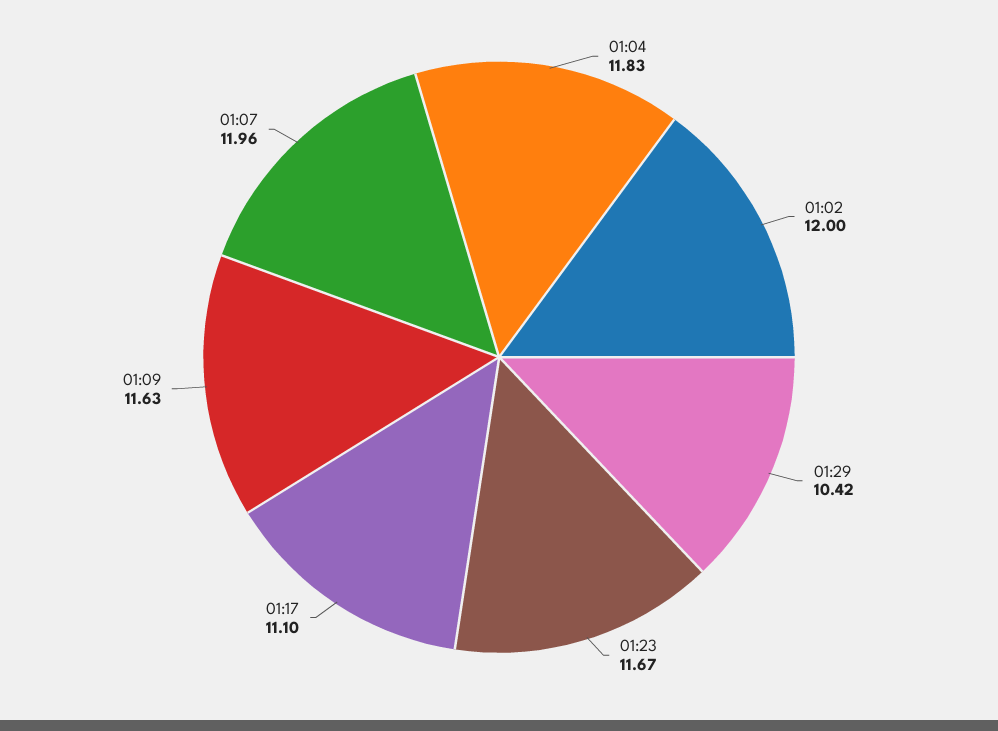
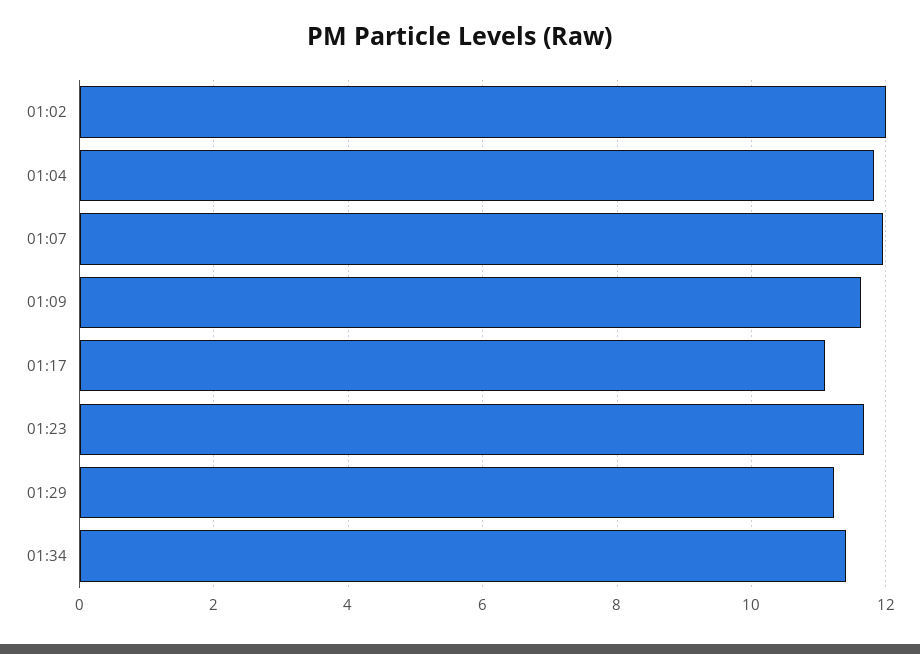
01:29: 10.42 -> 11.2
01:34: none -> 11.4

